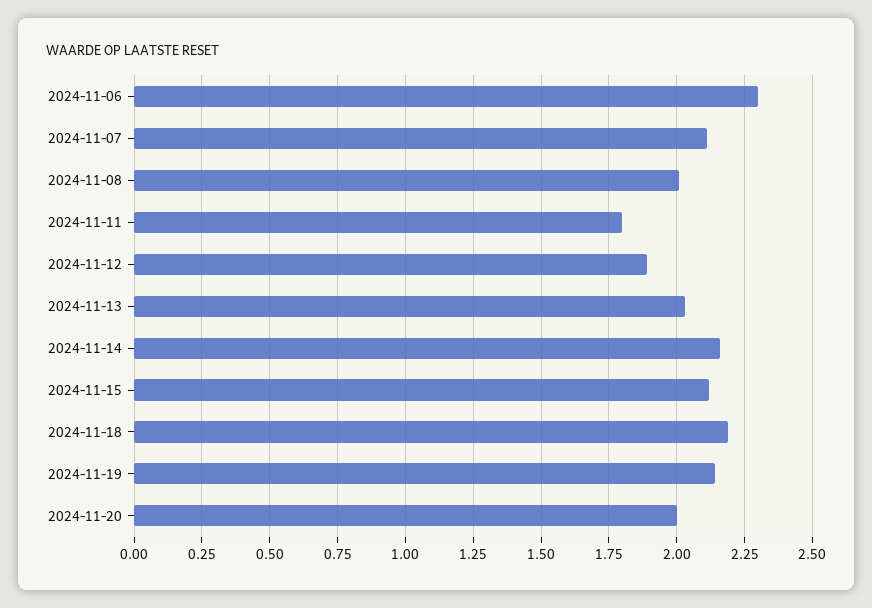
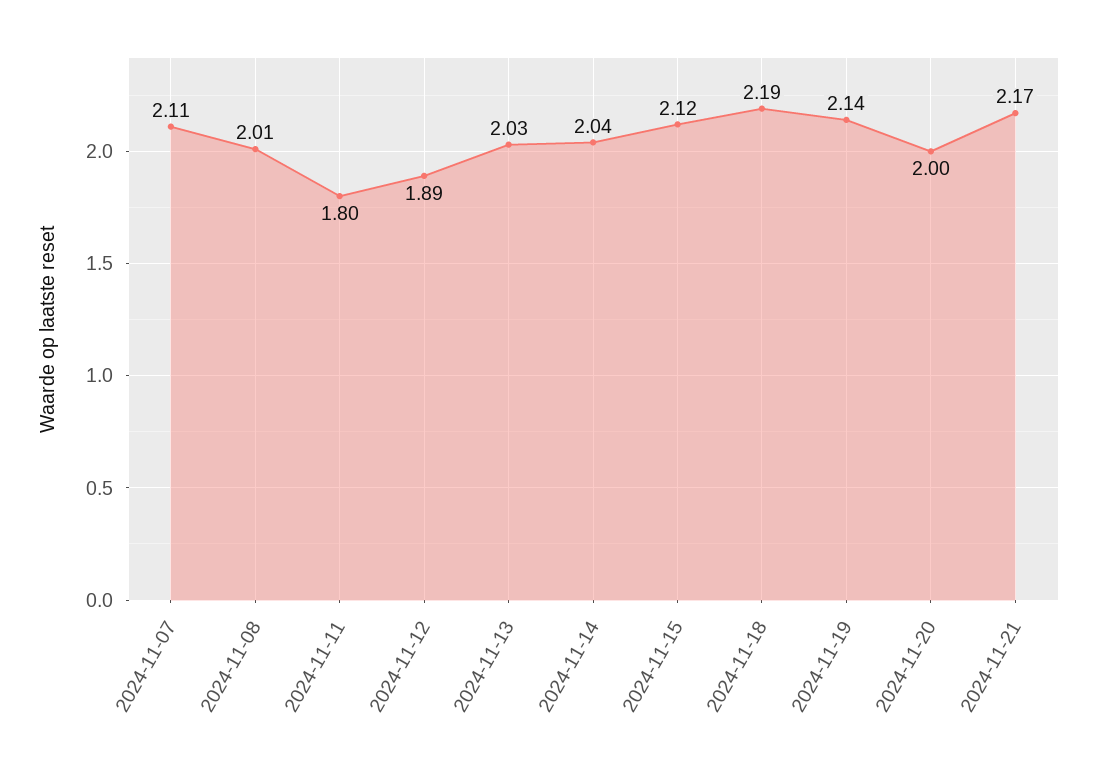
2024-11-06: 2.3 -> none
2024-11-14: 2.15 -> 2.04
2024-11-21: none -> 2.17

